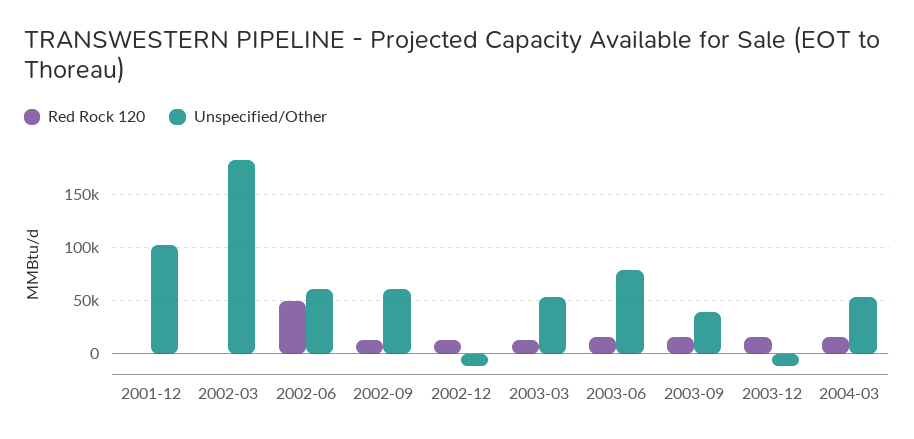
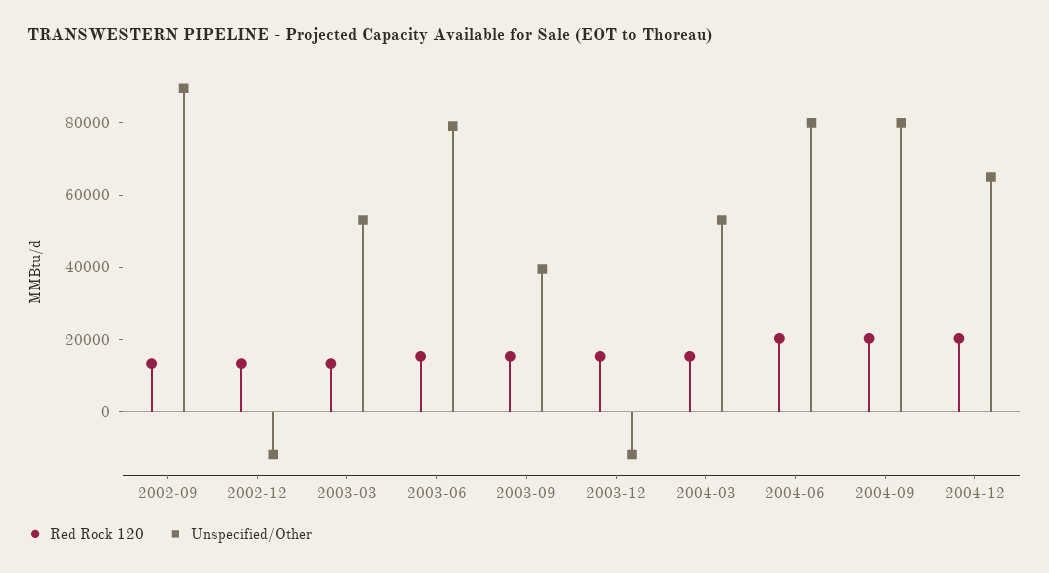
Red Rock 120, 2001-12: 0 -> none
Unspecified/Other, 2001-12: 100000 -> none
Red Rock 120, 2002-03: 0 -> none
Unspecified/Other, 2002-03: 180000 -> none
Red Rock 120, 2002-06: 50000 -> none
Unspecified/Other, 2002-06: 60000 -> none
Unspecified/Other, 2002-09: 60000 -> 90000
Red Rock 120, 2004-06: none -> 20000
Unspecified/Other, 2004-06: none -> 80000
Red Rock 120, 2004-09: none -> 20000
Unspecified/Other, 2004-09: none -> 80000
Red Rock 120, 2004-12: none -> 20000
Unspecified/Other, 2004-12: none -> 65000

